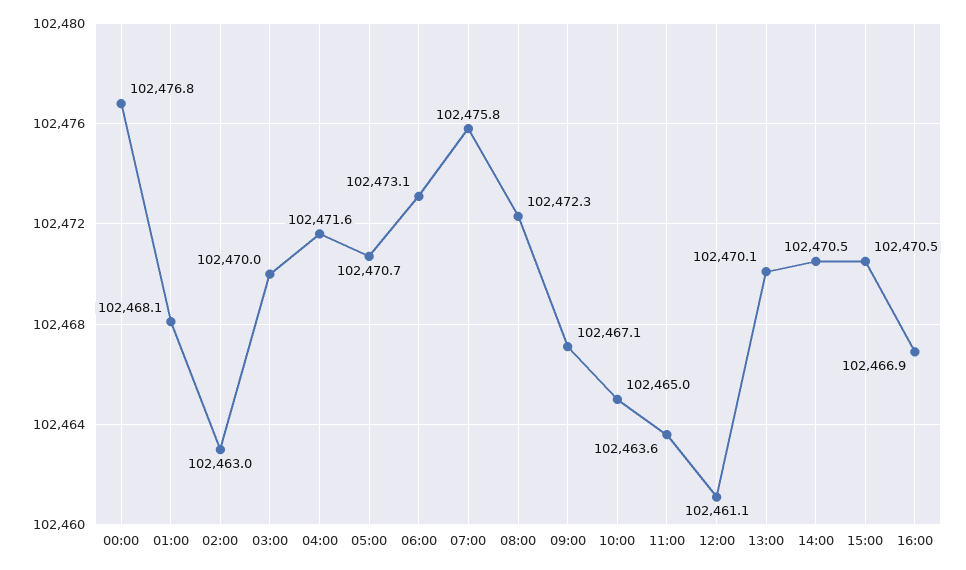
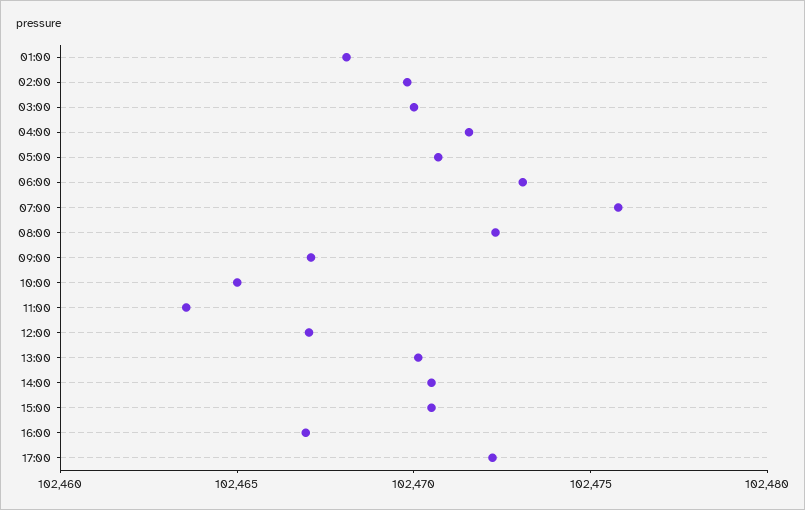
00:00: 102476.8 -> none
02:00: 102463 -> 102470
12:00: 102461.1 -> 102467
17:00: none -> 102472

